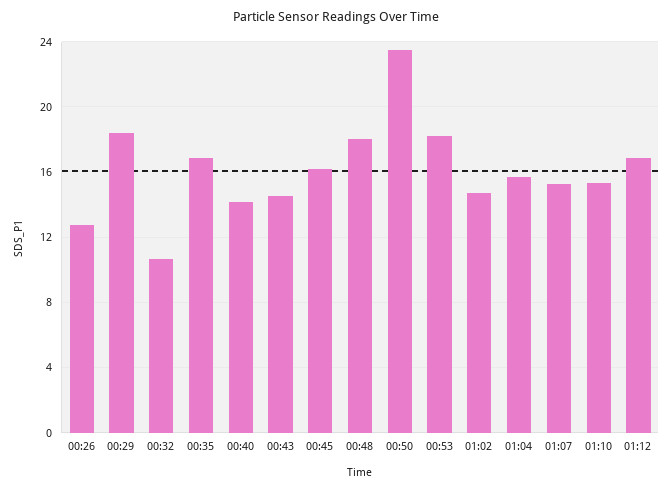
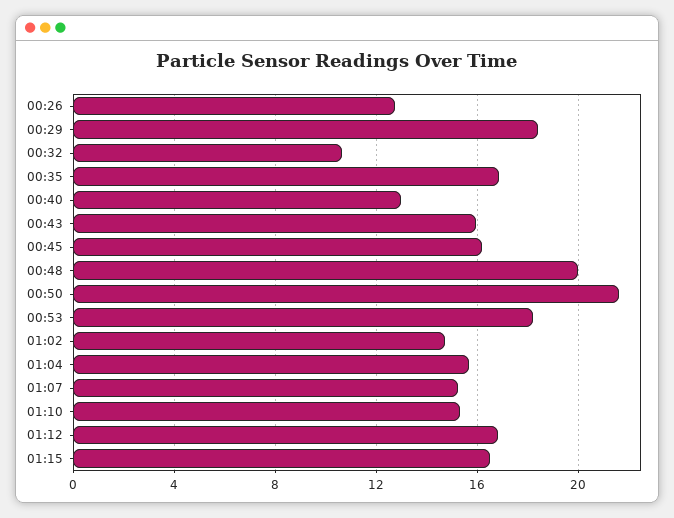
00:40: 14 -> 13
00:43: 14.5 -> 16
00:48: 18 -> 20
00:50: 23.5 -> 21.5
01:15: none -> 16.5

